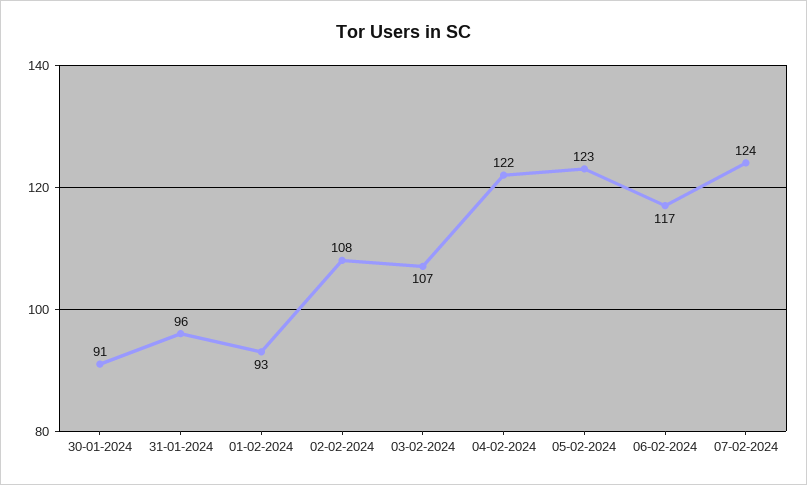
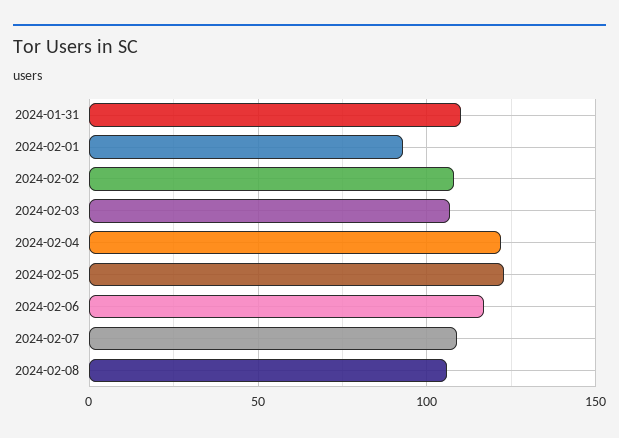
30-01-2024: 91 -> none
31-01-2024: 96 -> 110
07-02-2024: 124 -> 110
2024-02-08: none -> 105

